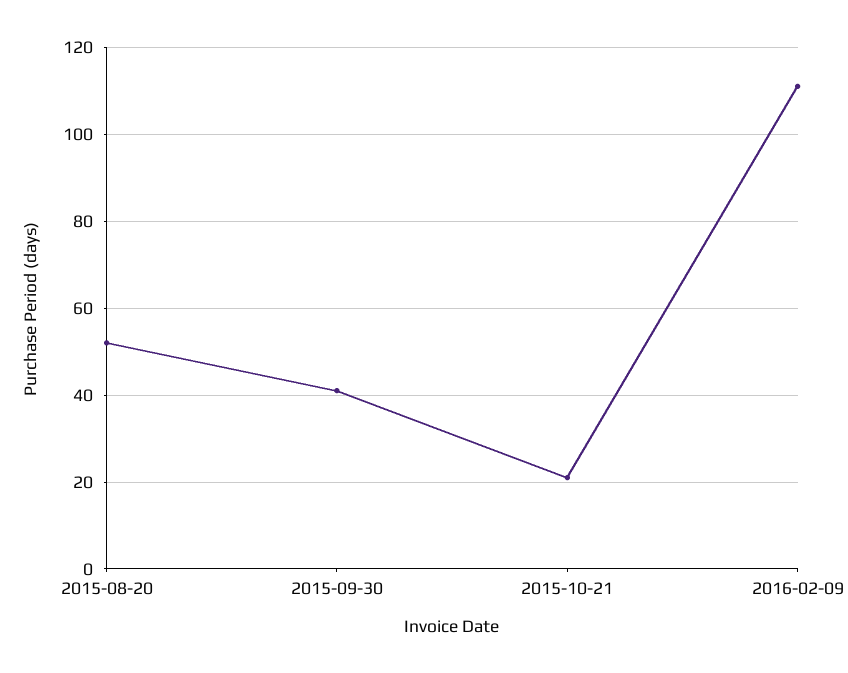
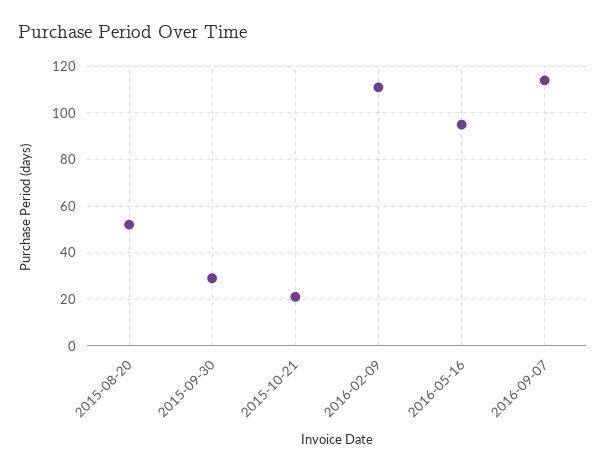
2015-09-30: 40 -> 30
2016-05-16: none -> 95
2016-09-07: none -> 115

